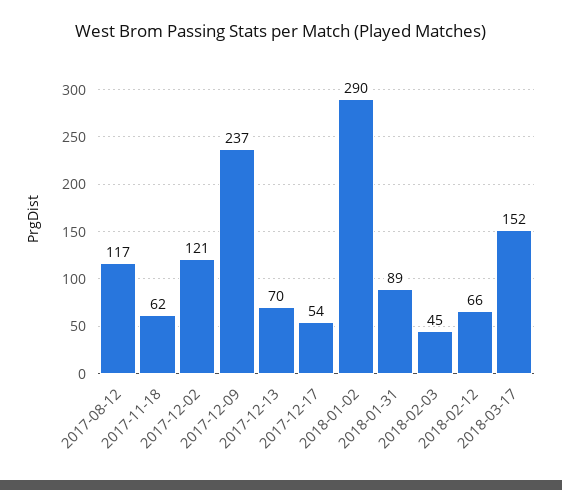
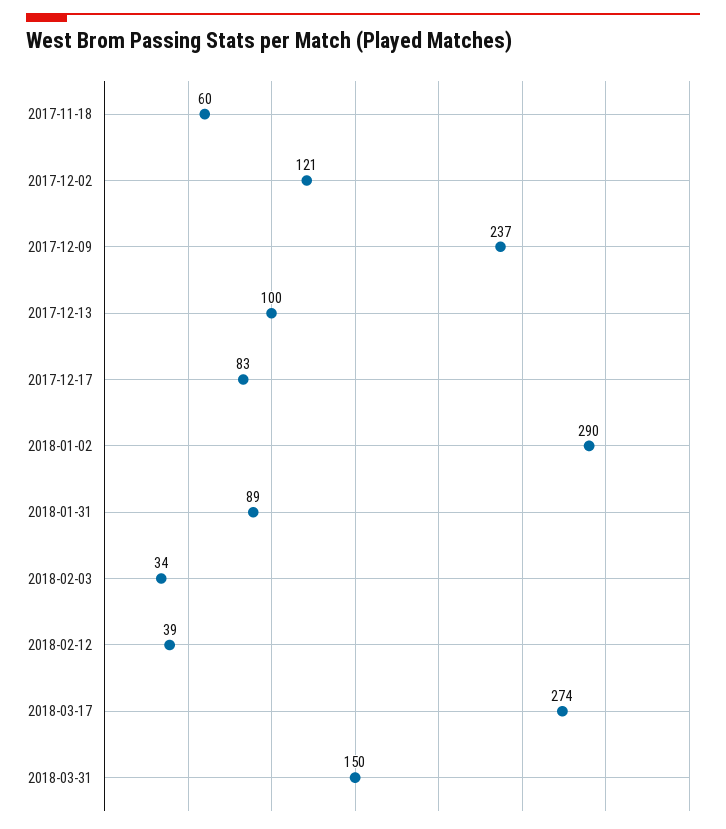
2017-08-12: 117 -> none
2017-11-18: 62 -> 60
2017-12-13: 70 -> 100
2017-12-17: 54 -> 83
2018-02-03: 45 -> 34
2018-02-12: 66 -> 39
2018-03-17: 152 -> 274
2018-03-31: none -> 150

